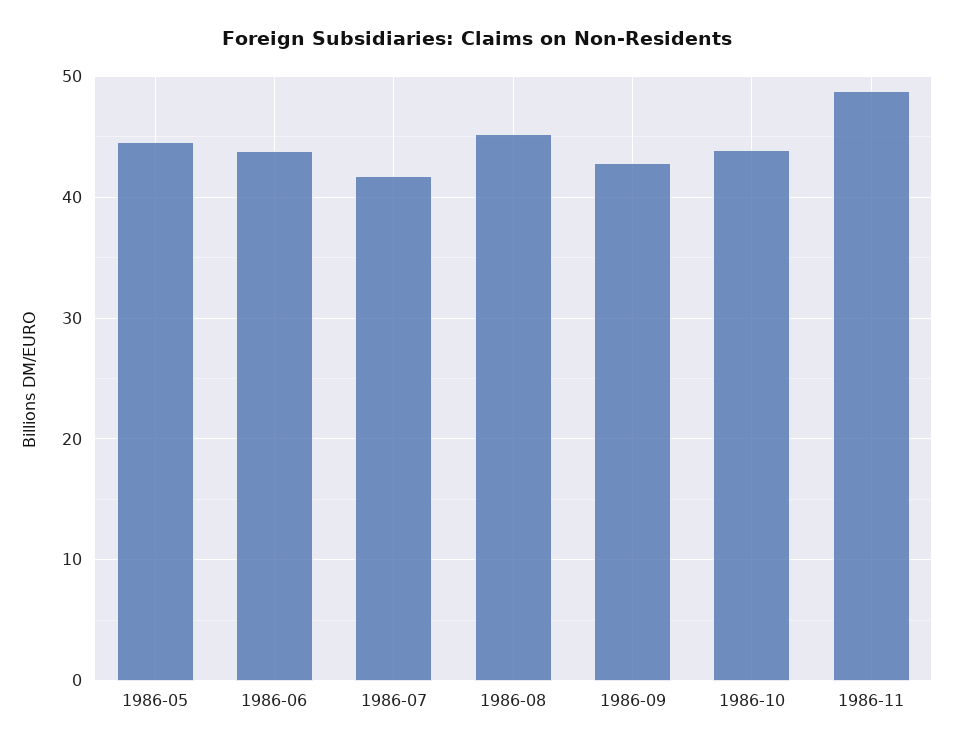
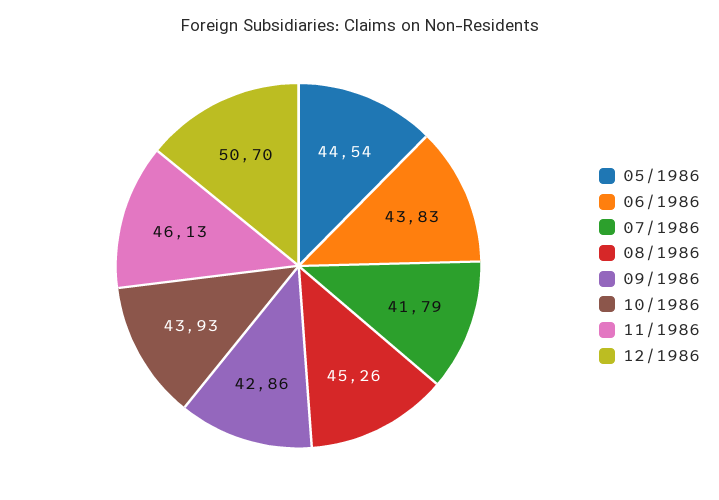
1986-11: 49 -> 46.13
12/1986: none -> 50.7

